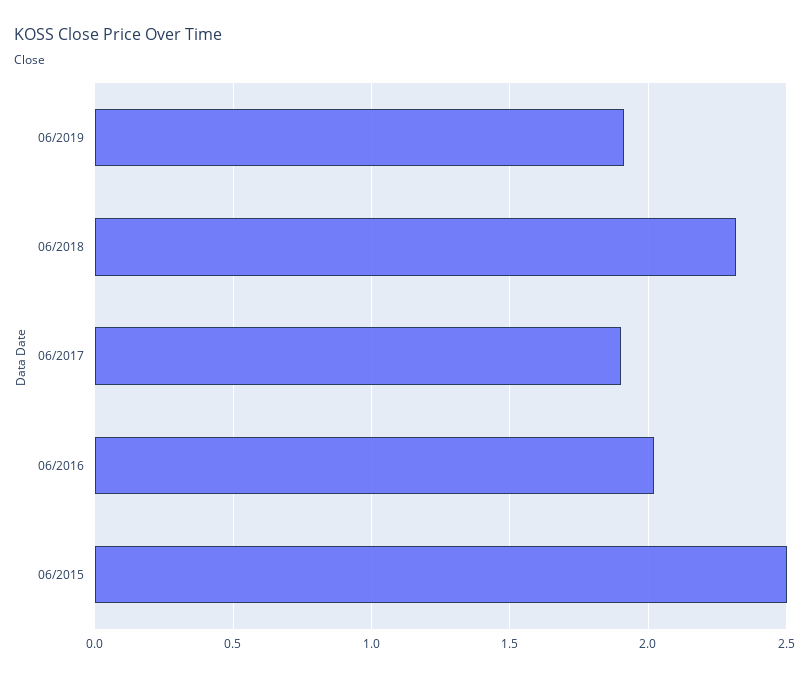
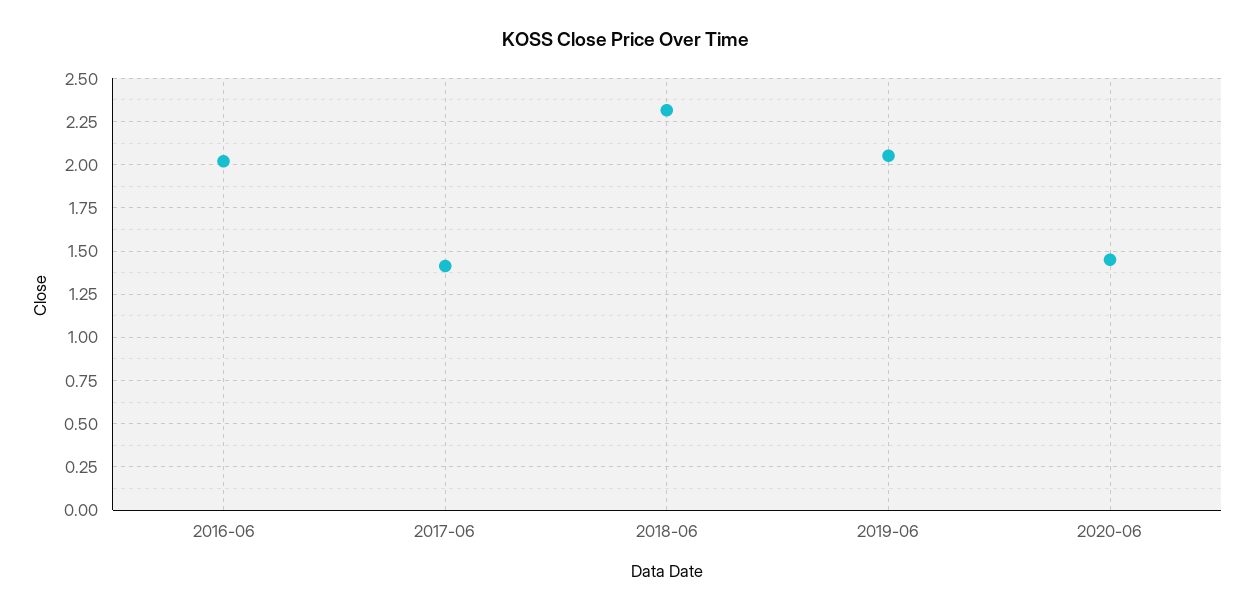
06/2019: 1.9 -> 2.05
06/2017: 1.9 -> 1.4
06/2015: 2.5 -> none
2020-06: none -> 1.45

